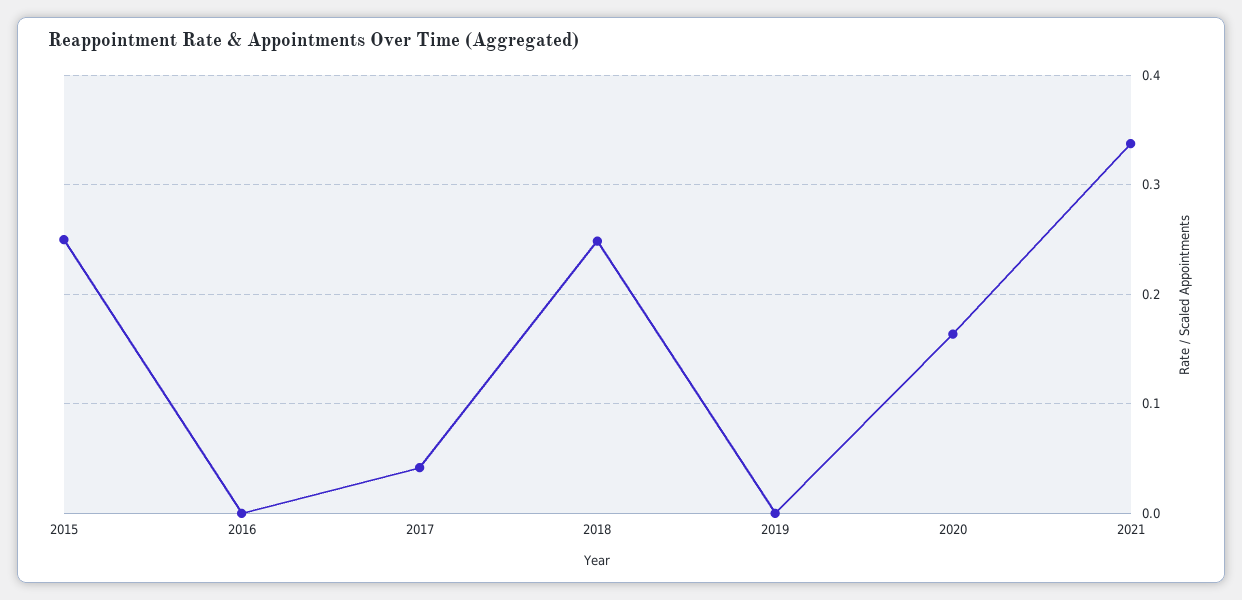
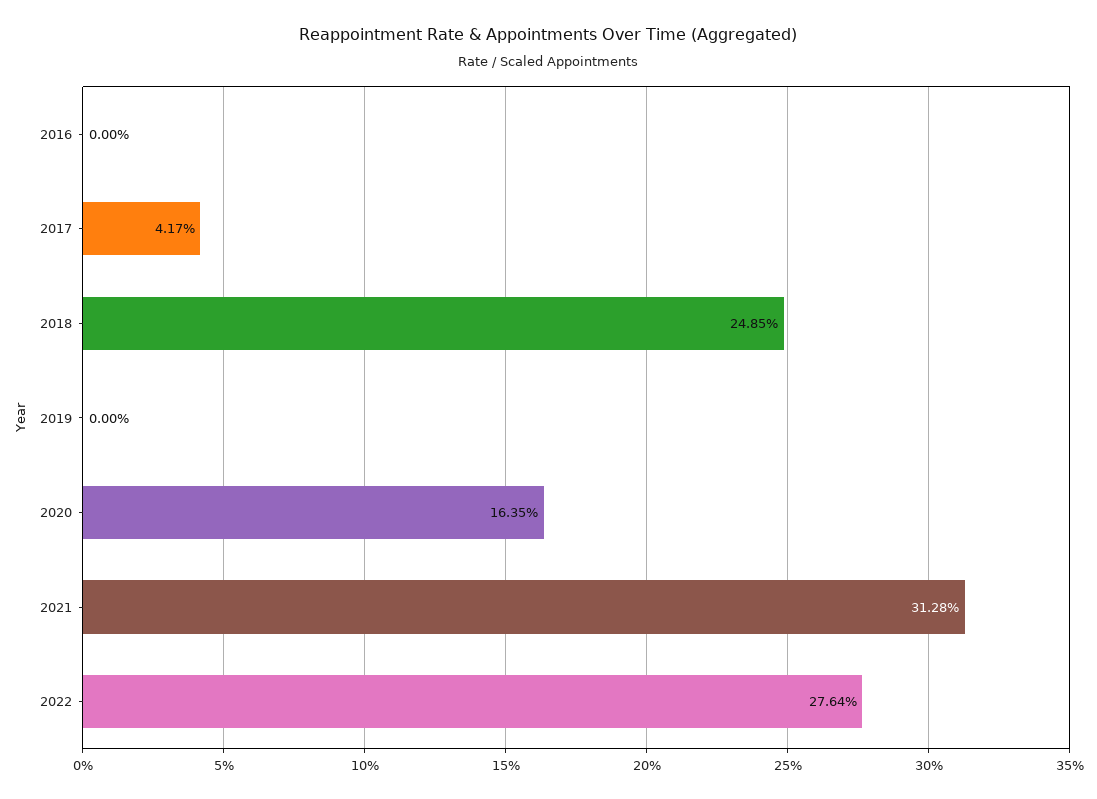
2015: 0.25 -> none
2021: 0.34 -> 0.3128
2022: none -> 0.2764

